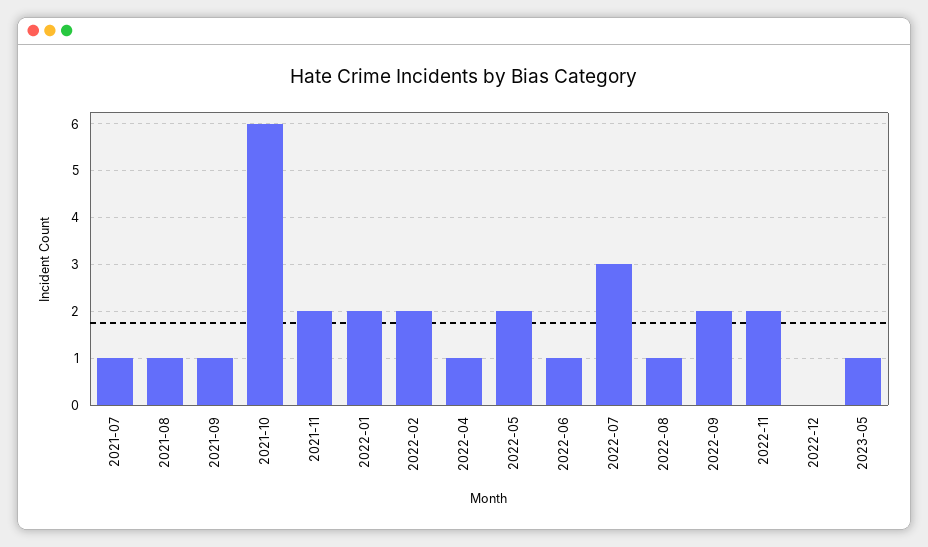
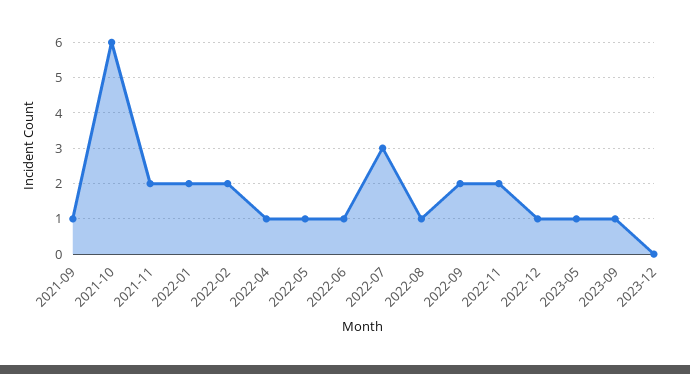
2021-07: 1 -> none
2021-08: 1 -> none
2022-05: 2 -> 1
2022-12: 0 -> 1
2023-09: none -> 1
2023-12: none -> 0

